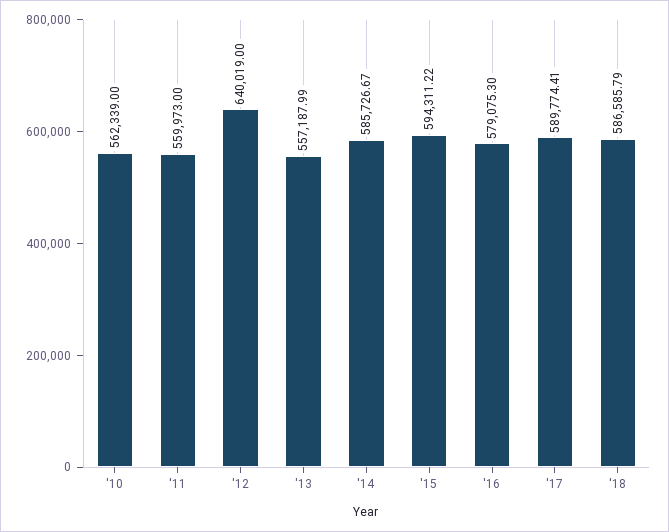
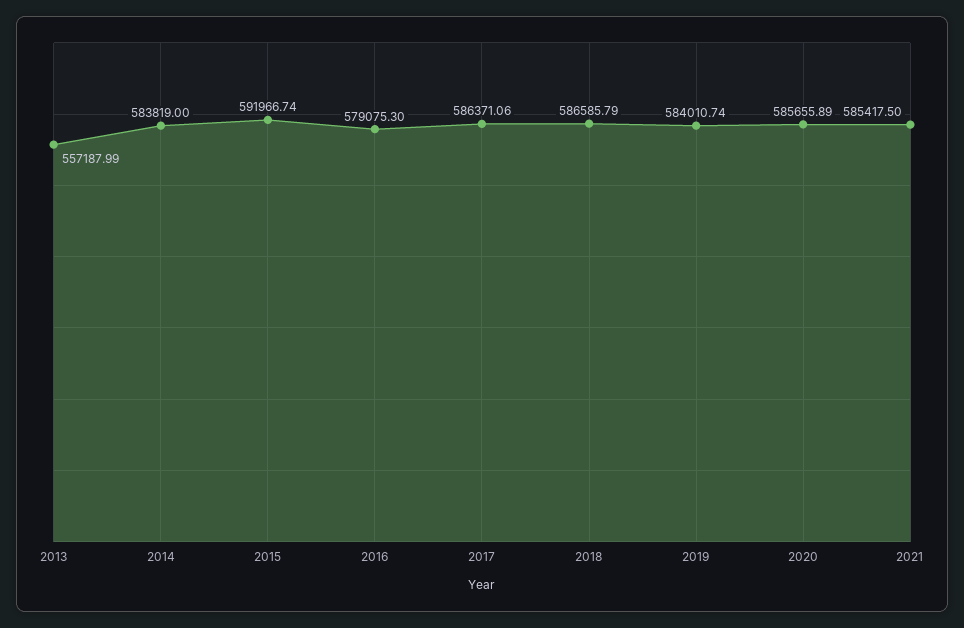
'10: 562339 -> none
'11: 559973 -> none
'12: 640019 -> none
'14: 585726.67 -> 583819
'15: 594311.22 -> 591966.74
'17: 589774.41 -> 586371.06
2019: none -> 584010.74
2020: none -> 585655.89
2021: none -> 585417.5

